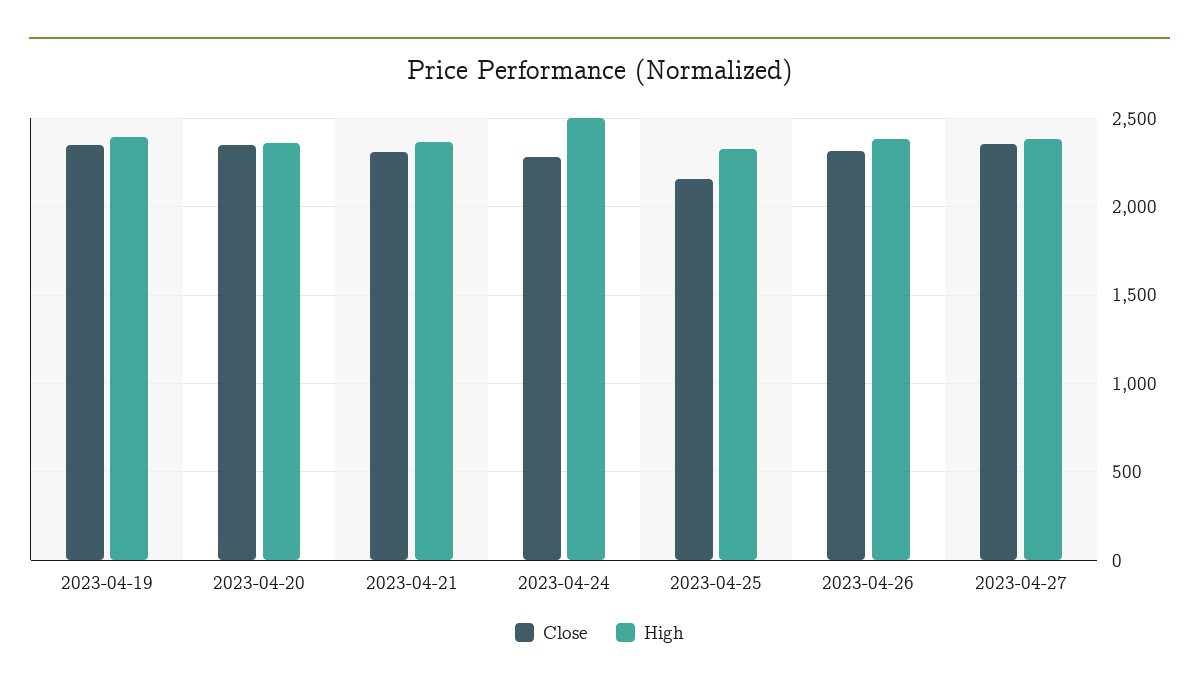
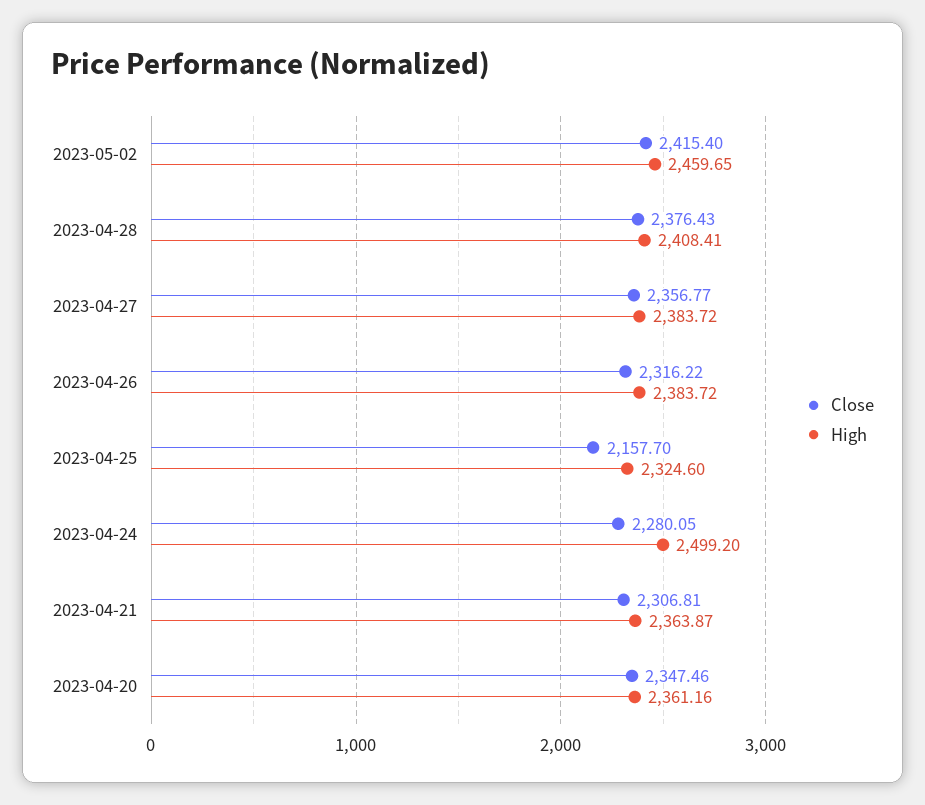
Close, 2023-04-19: 2350 -> none
High, 2023-04-19: 2400 -> none
Close, 2023-05-02: none -> 2415.4
High, 2023-05-02: none -> 2459.65
Close, 2023-04-28: none -> 2376.43
High, 2023-04-28: none -> 2408.41

